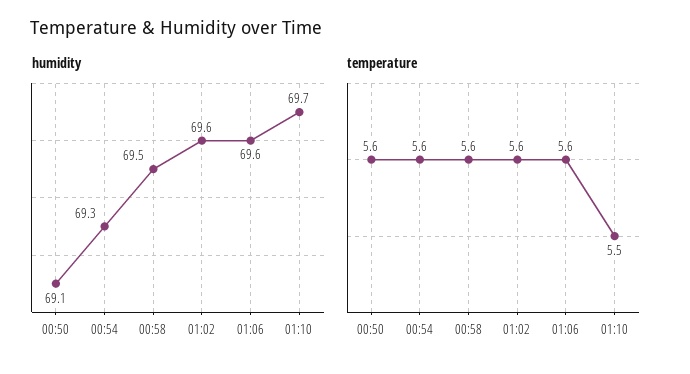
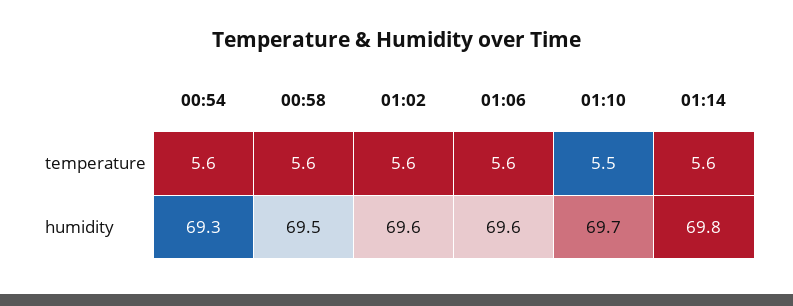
humidity, 00:50: 69.1 -> none
temperature, 00:50: 5.6 -> none
temperature, 01:14: none -> 5.6
humidity, 01:14: none -> 69.8

